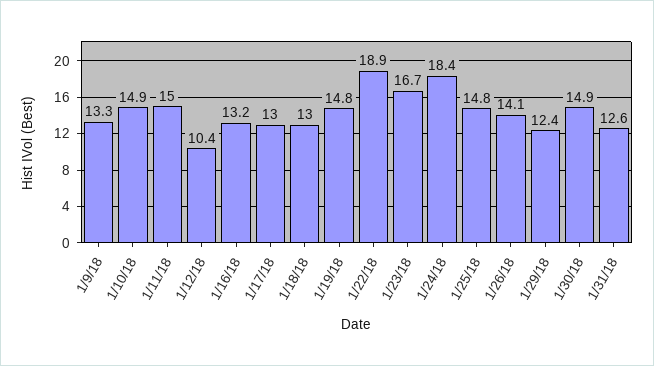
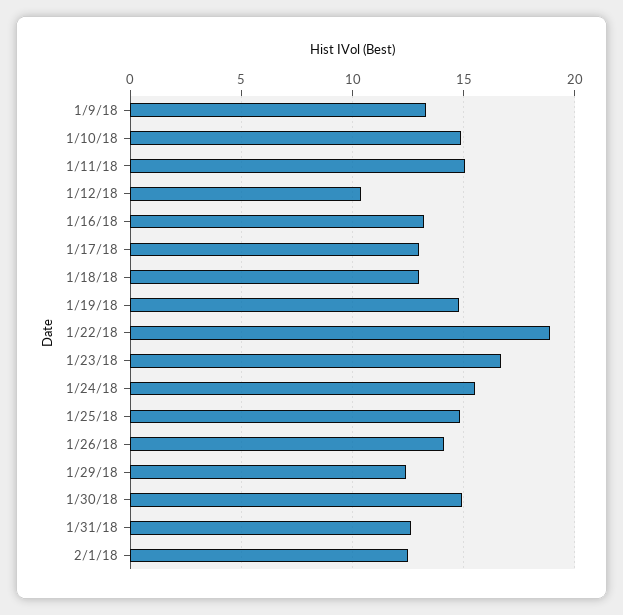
1/24/18: 18.4 -> 15.5
2/1/18: none -> 12.5

